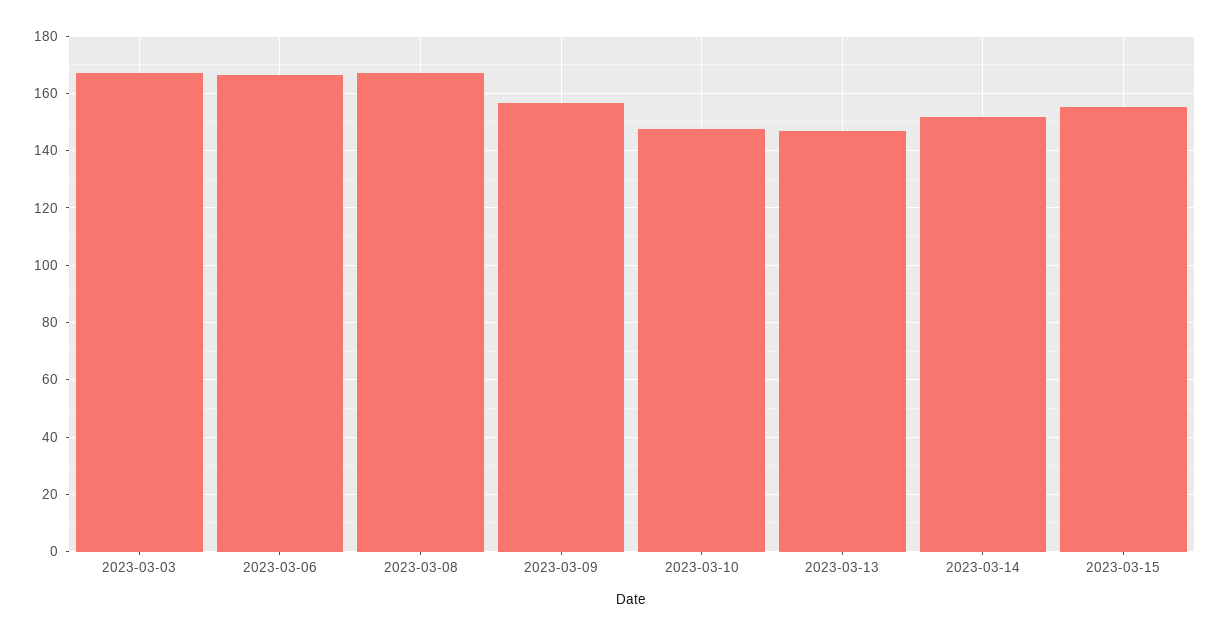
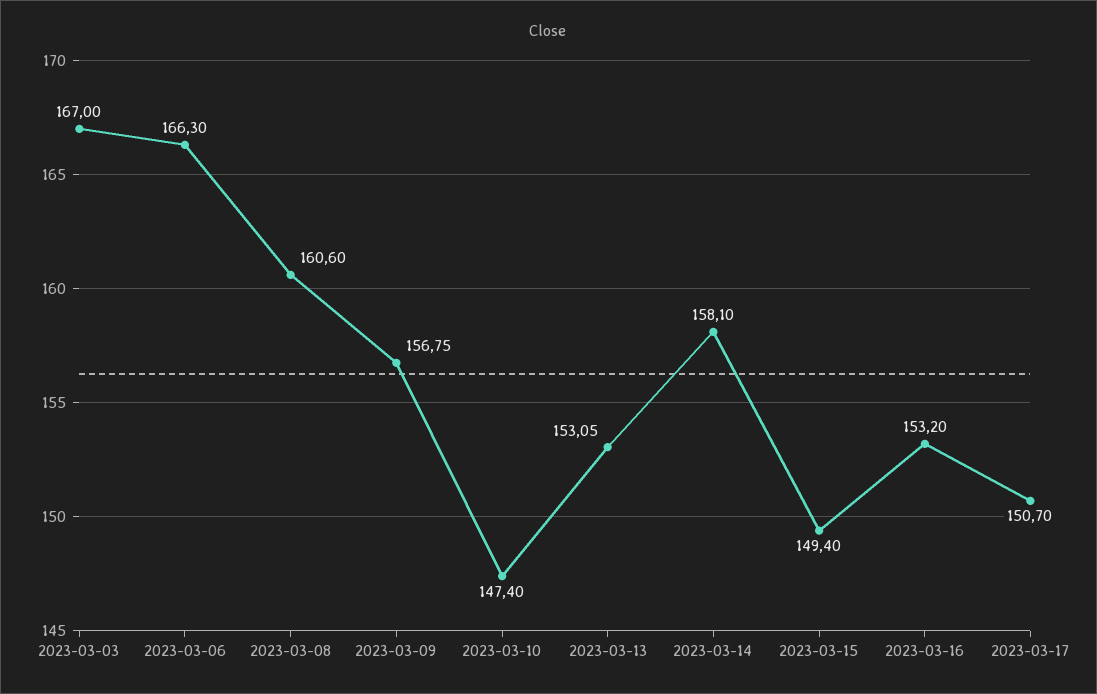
2023-03-08: 167.5 -> 160.6
2023-03-13: 147.5 -> 153.05
2023-03-14: 152.5 -> 158.1
2023-03-15: 155 -> 149.4
2023-03-16: none -> 153.2
2023-03-17: none -> 150.7

